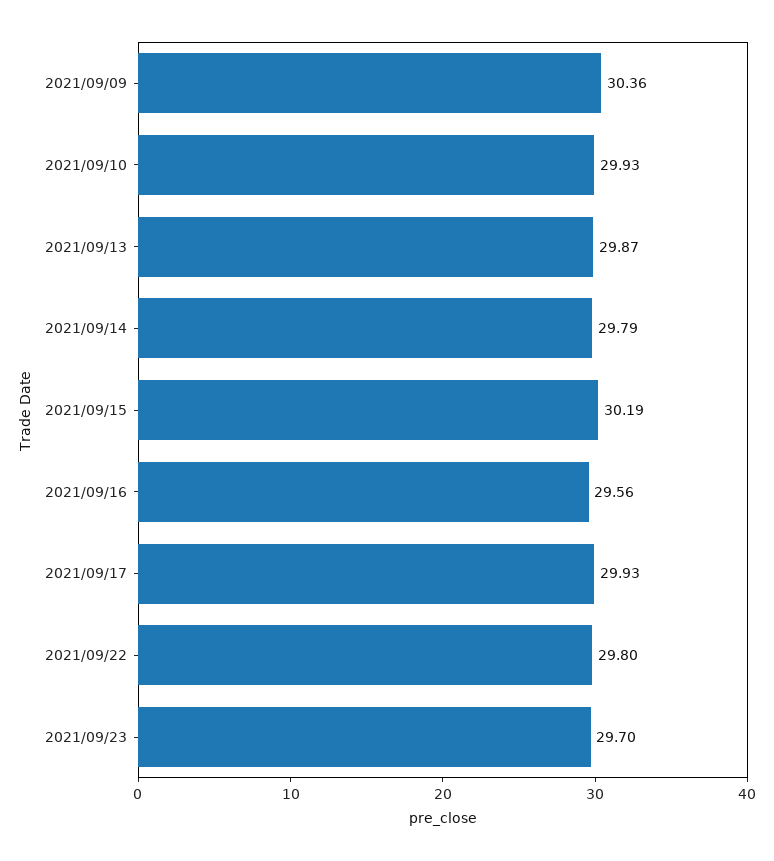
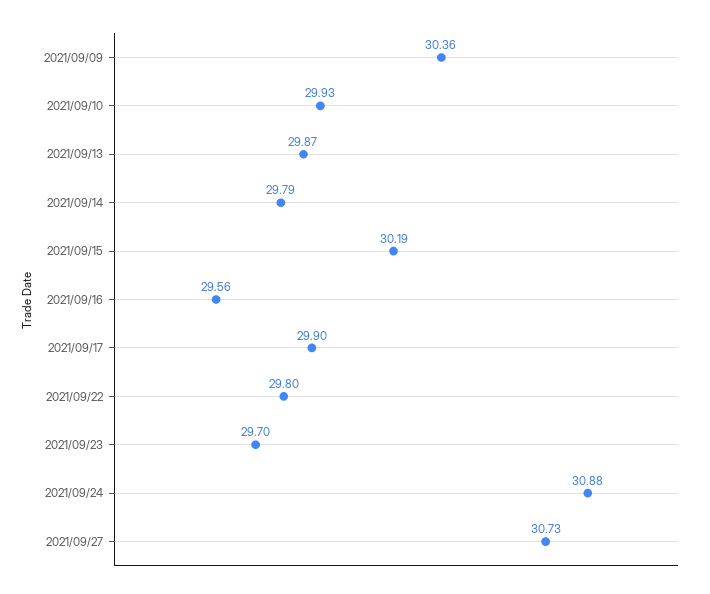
2021/09/17: 29.93 -> 29.9
2021/09/24: none -> 30.88
2021/09/27: none -> 30.73

